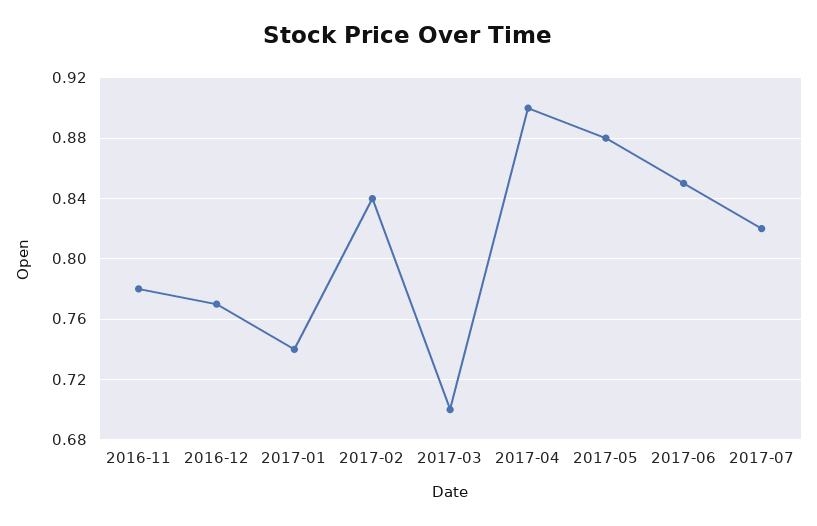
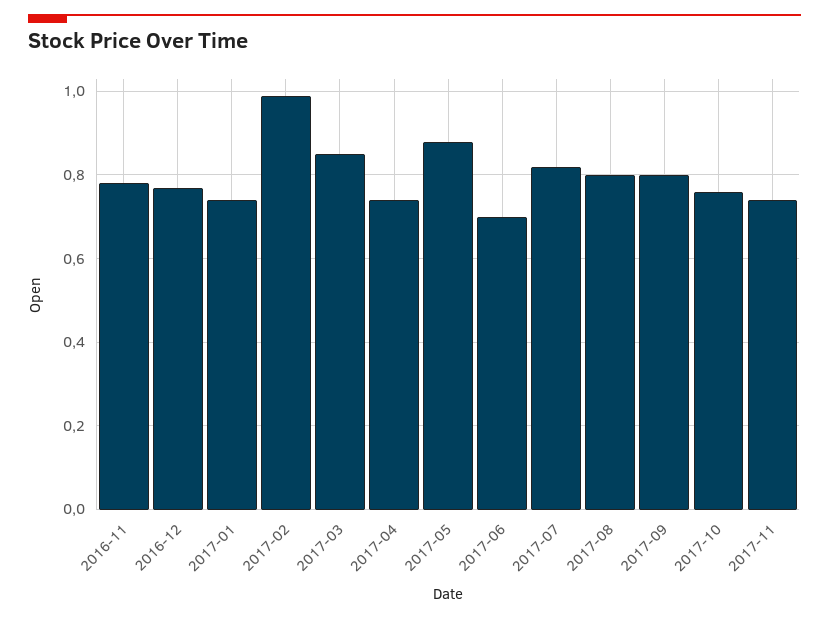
2017-02: 0.84 -> 1
2017-03: 0.7 -> 0.85
2017-04: 0.9 -> 0.75
2017-06: 0.85 -> 0.7
2017-08: none -> 0.8
2017-09: none -> 0.8
2017-10: none -> 0.75
2017-11: none -> 0.75

